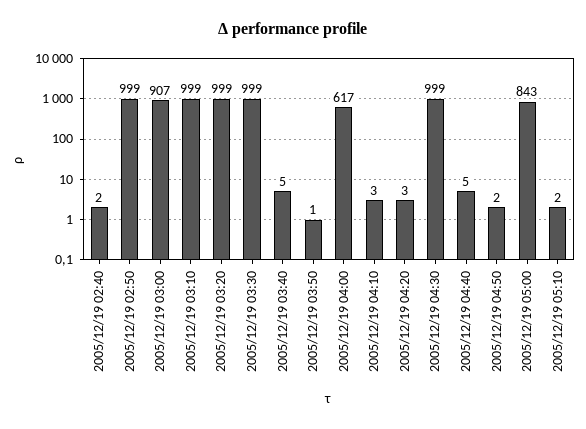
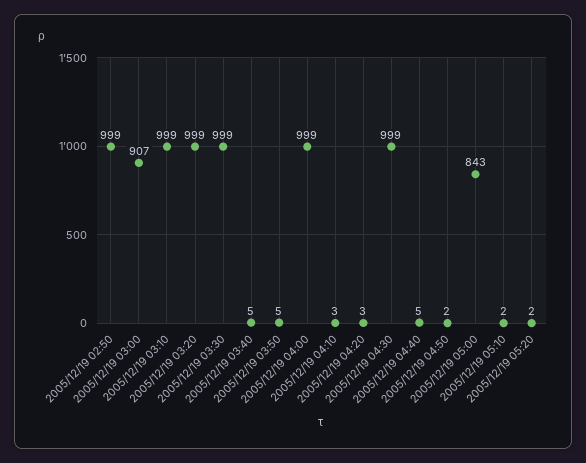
2005/12/19 02:40: 2 -> none
2005/12/19 03:50: 1 -> 5
2005/12/19 04:00: 617 -> 999
2005/12/19 05:20: none -> 2

